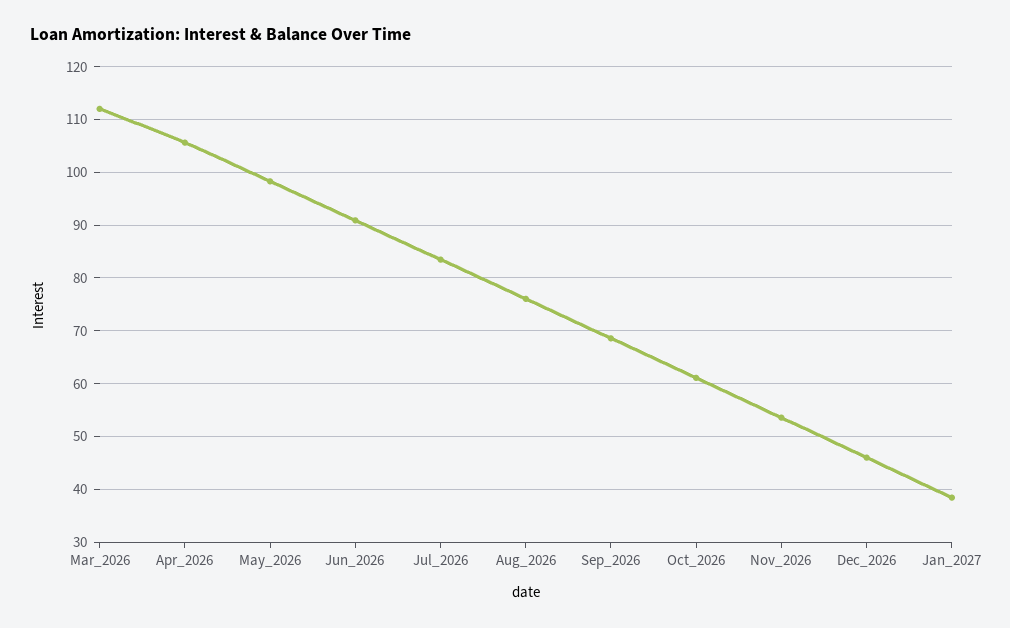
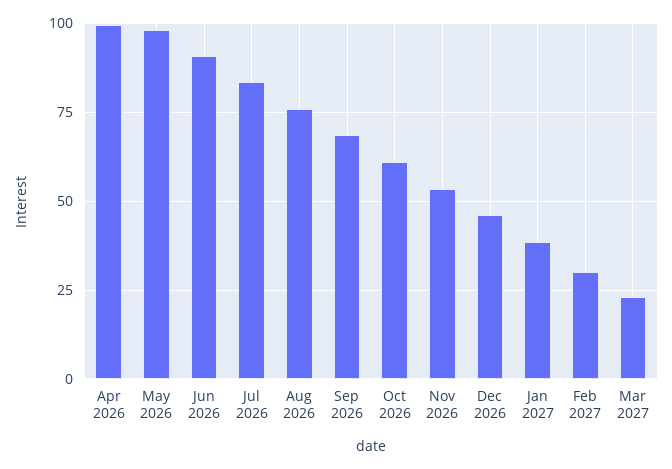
Mar_2026: 112 -> none
Apr_2026: 106 -> 100
Feb 2027: none -> 30
Mar 2027: none -> 22.5

